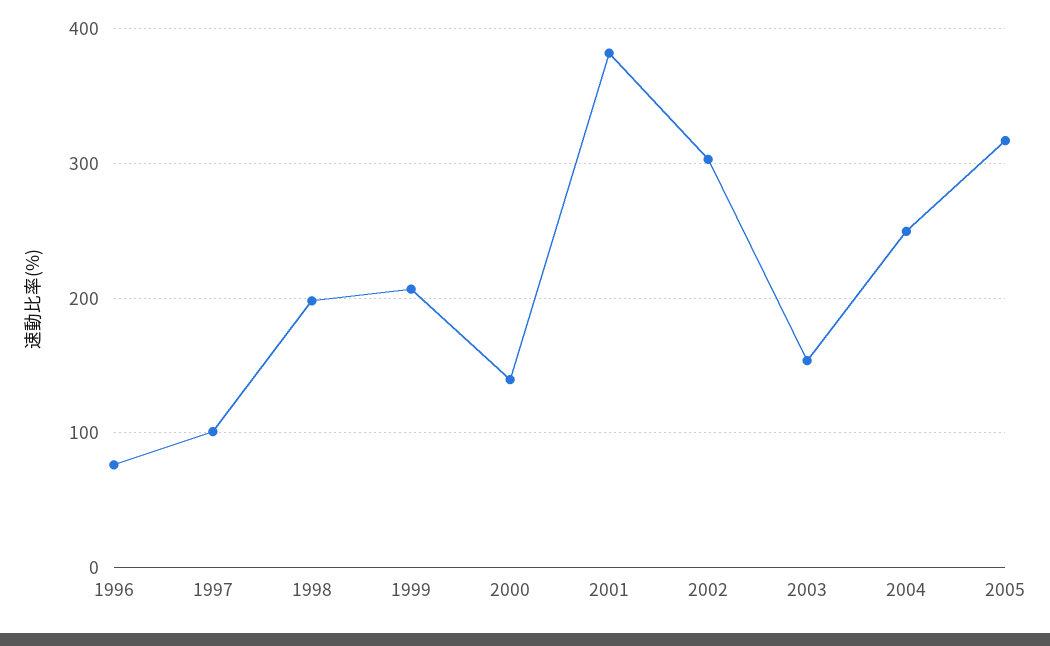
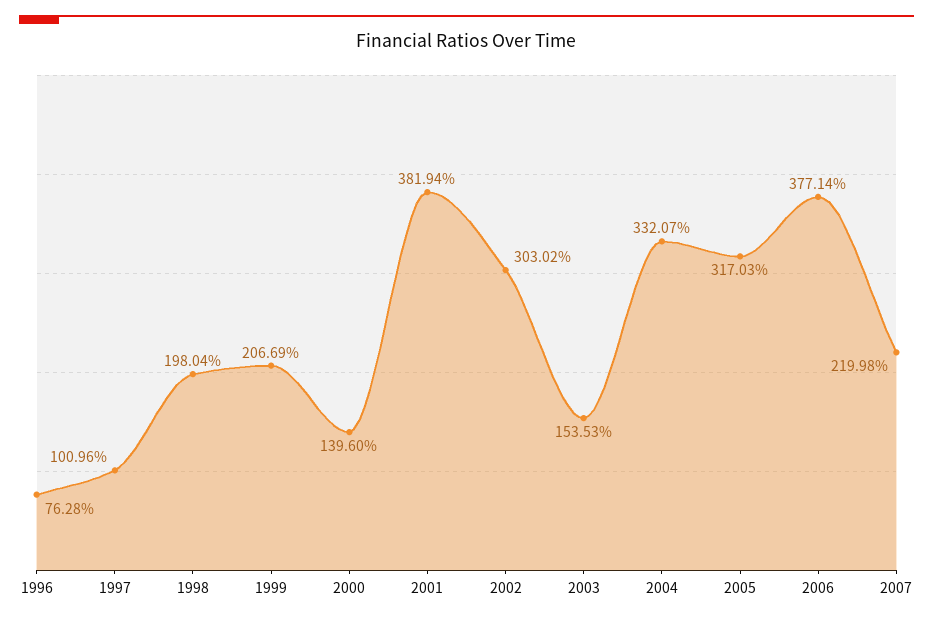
2004: 250 -> 332.07
2006: none -> 377.14
2007: none -> 219.98

